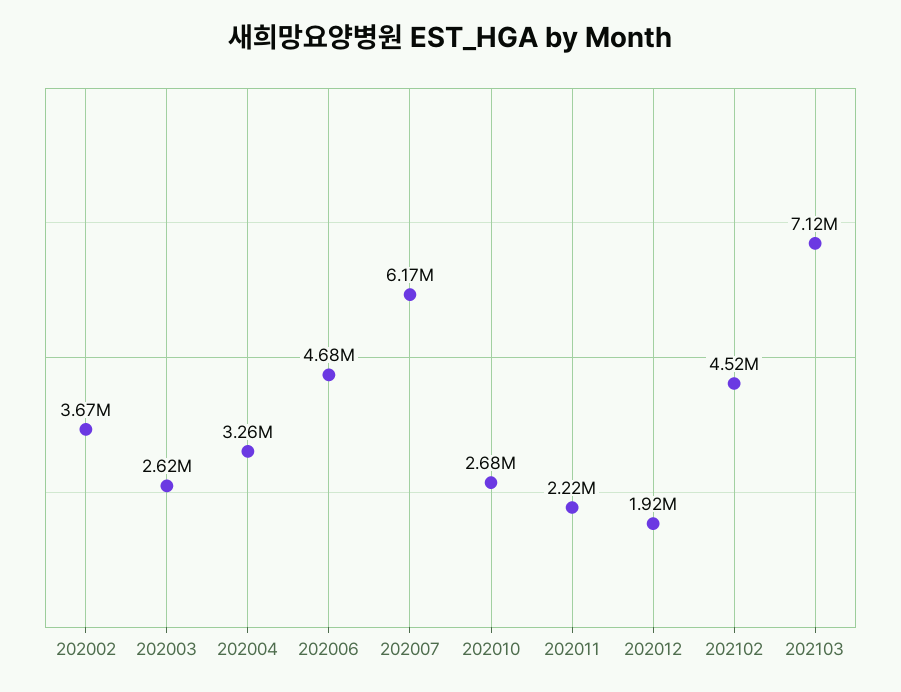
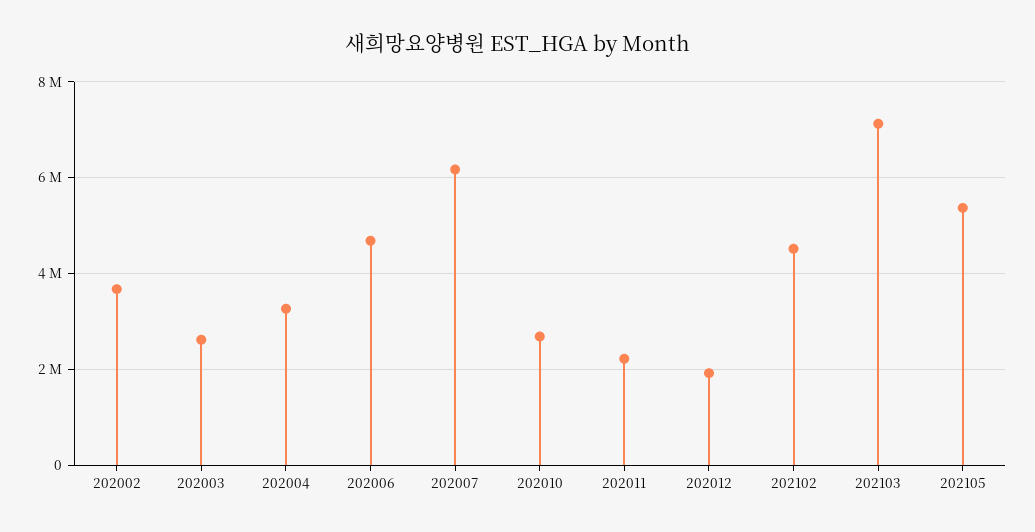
202105: none -> 5400000

